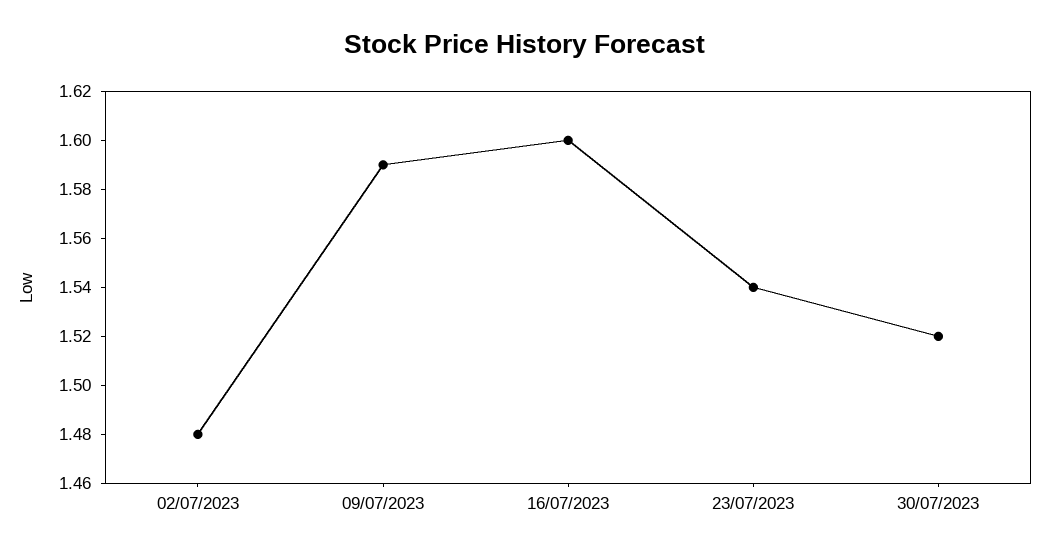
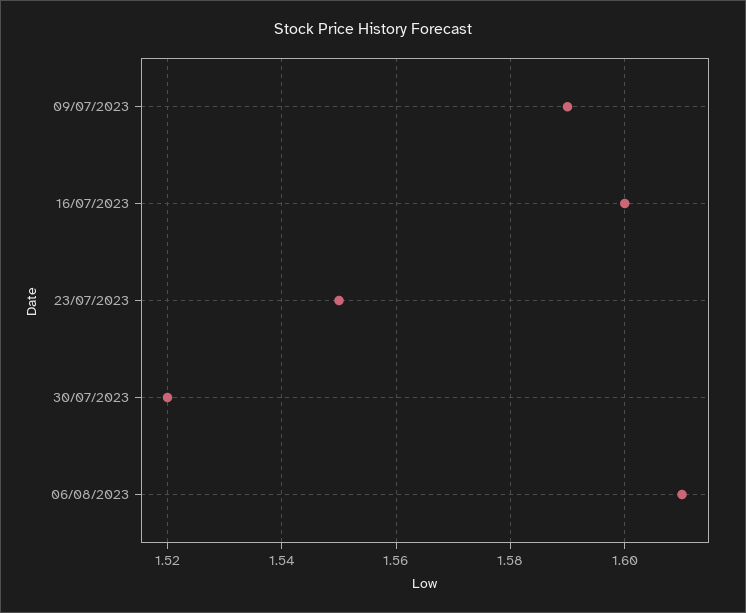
02/07/2023: 1.48 -> none
23/07/2023: 1.54 -> 1.55
06/08/2023: none -> 1.61

